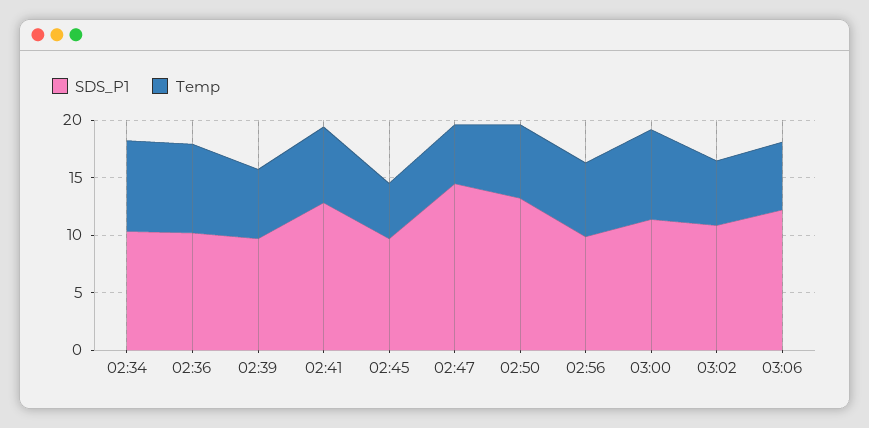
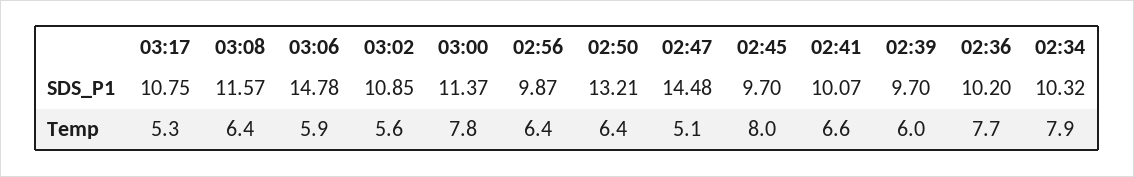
SDS_P1, 02:41: 13 -> 10.07
Temp, 02:45: 5 -> 8
SDS_P1, 03:06: 12 -> 14.78
SDS_P1, 03:17: none -> 10.75
SDS_P1, 03:08: none -> 11.57
Temp, 03:17: none -> 5.3
Temp, 03:08: none -> 6.4

